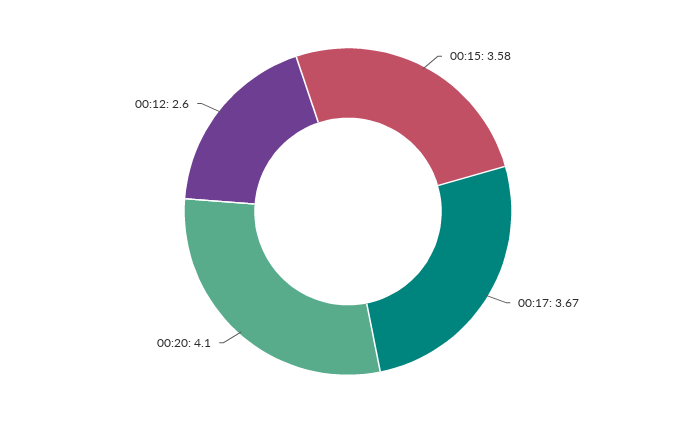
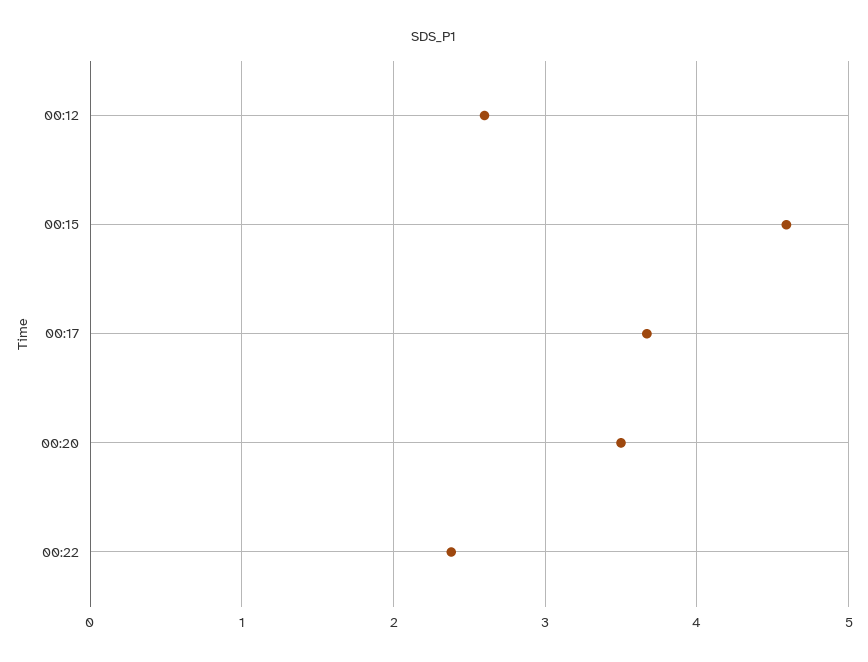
00:15: 3.58 -> 4.6
00:20: 4.1 -> 3.5
00:22: none -> 2.4

